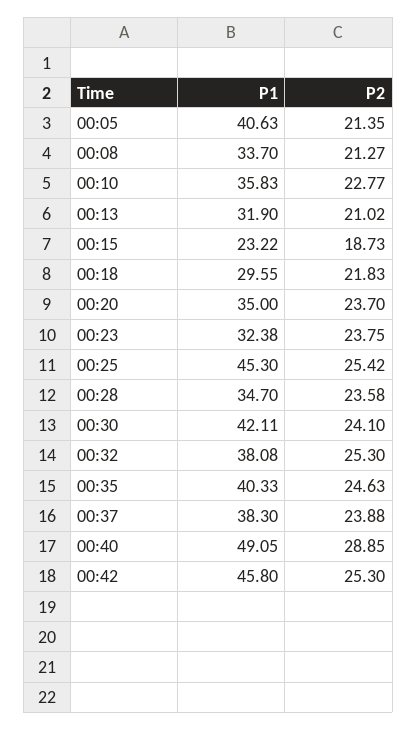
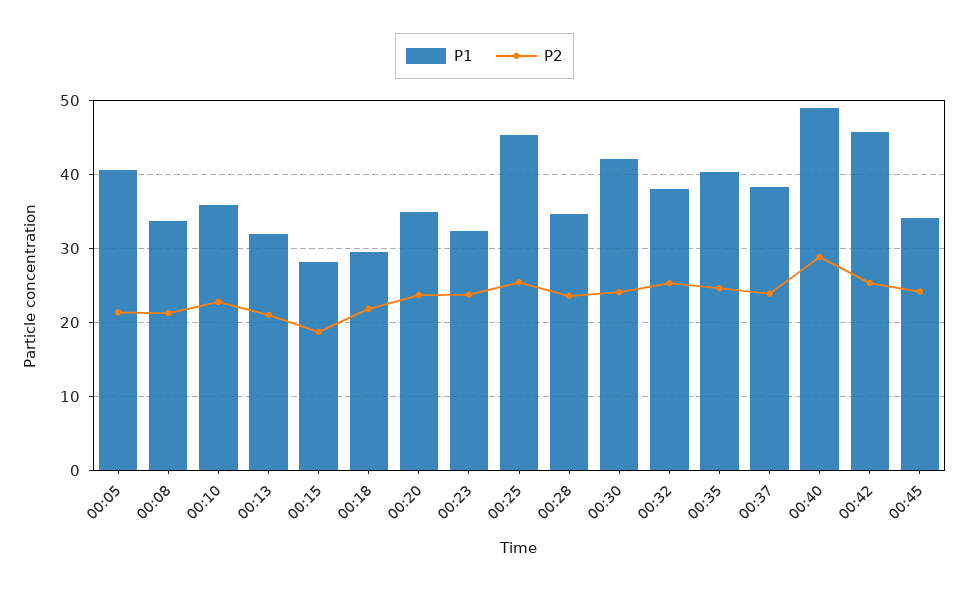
P1, 00:15: 23.22 -> 28
P1, 00:45: none -> 34
P2, 00:45: none -> 24

